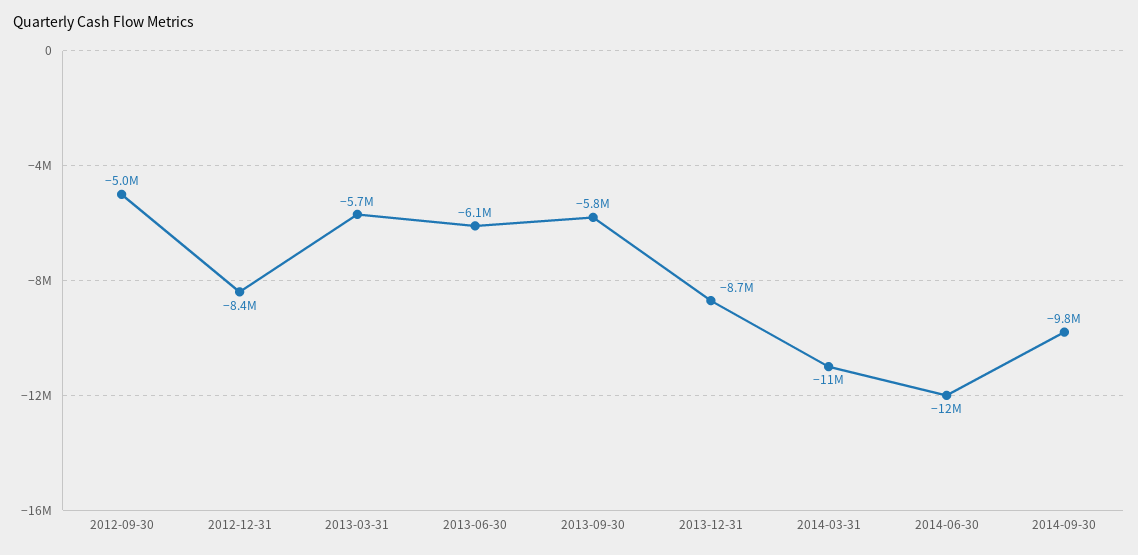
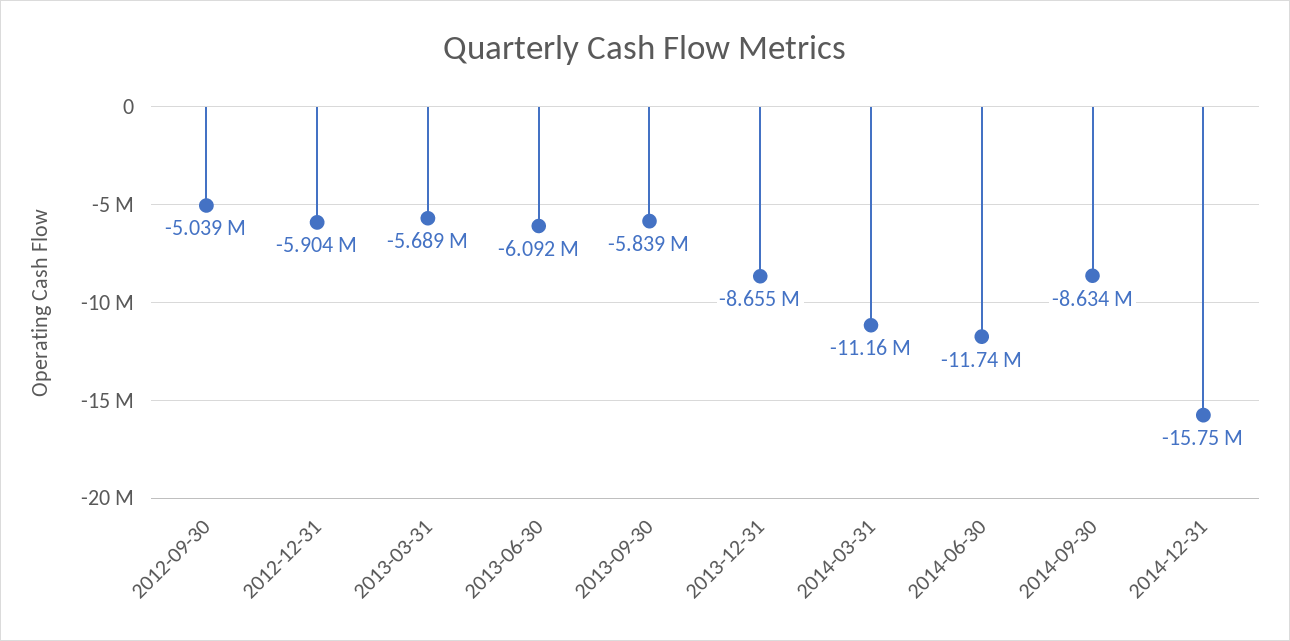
2012-12-31: -8400000 -> -5904000
2014-09-30: -9800000 -> -8634000
2014-12-31: none -> -15750000

